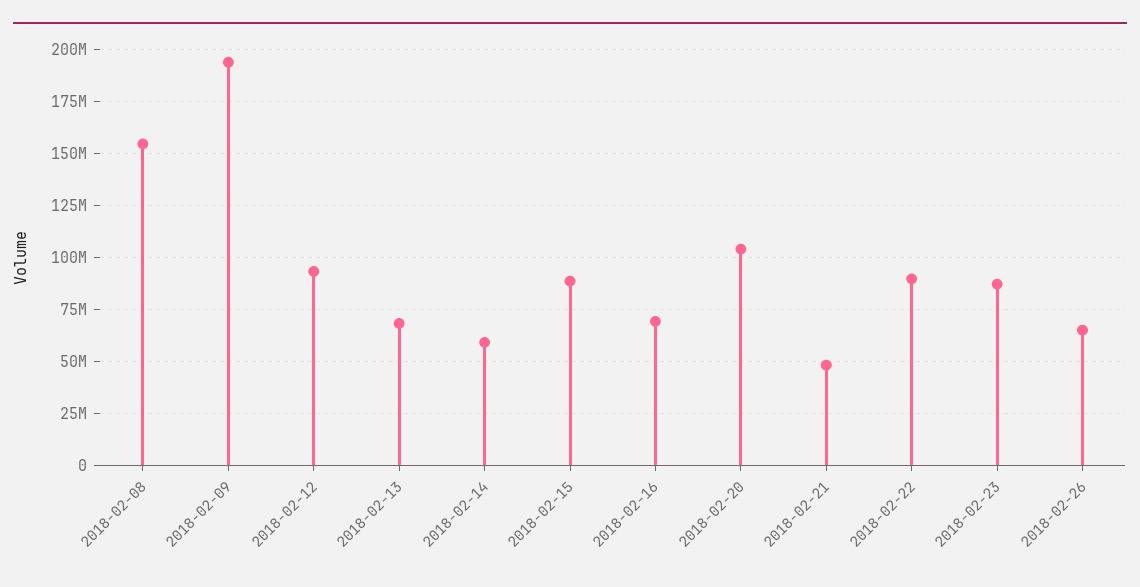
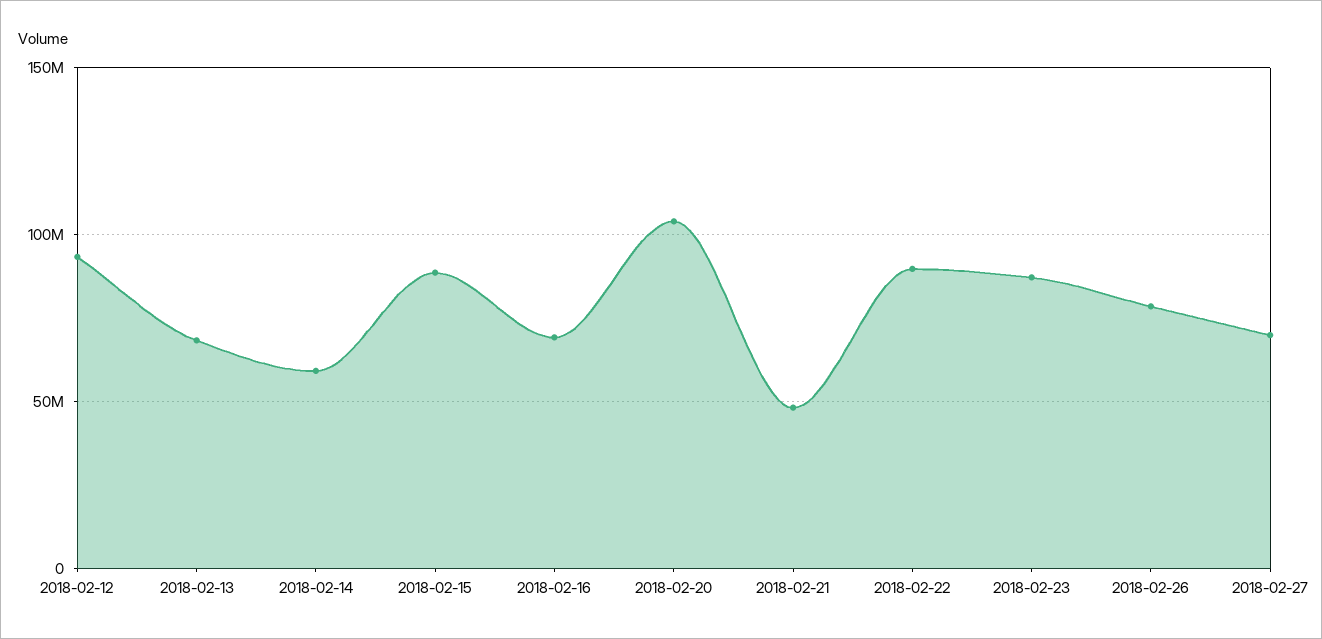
2018-02-08: 155000000 -> none
2018-02-09: 195000000 -> none
2018-02-26: 65000000 -> 80000000
2018-02-27: none -> 70000000

